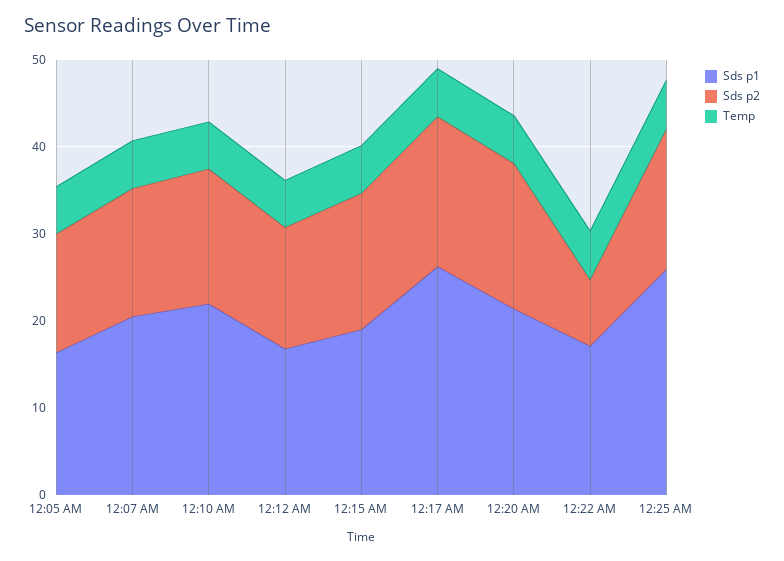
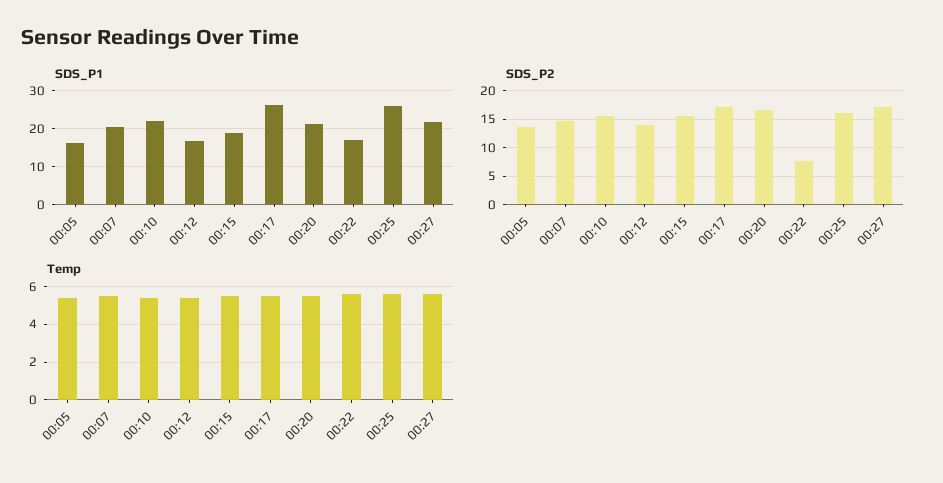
Sds p1, 00:27: none -> 22
Sds p2, 00:27: none -> 17.5
Temp, 00:27: none -> 5.5

